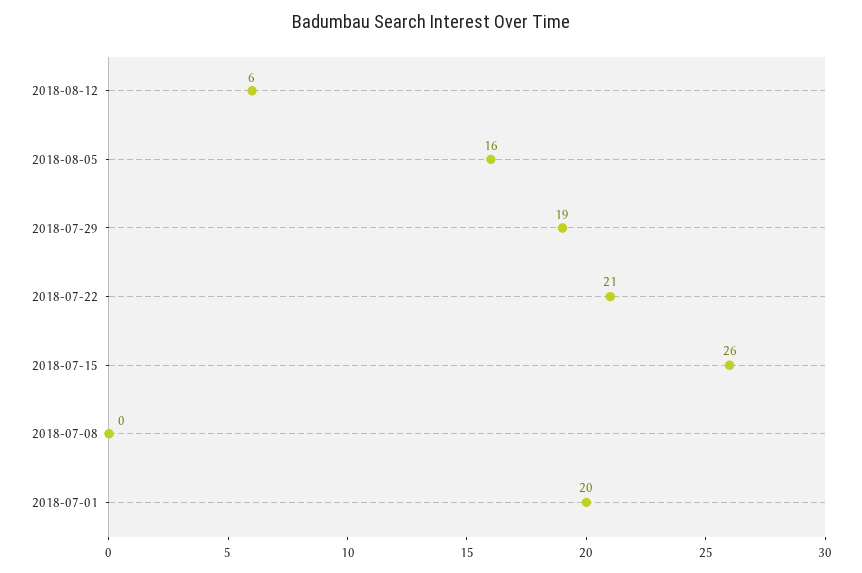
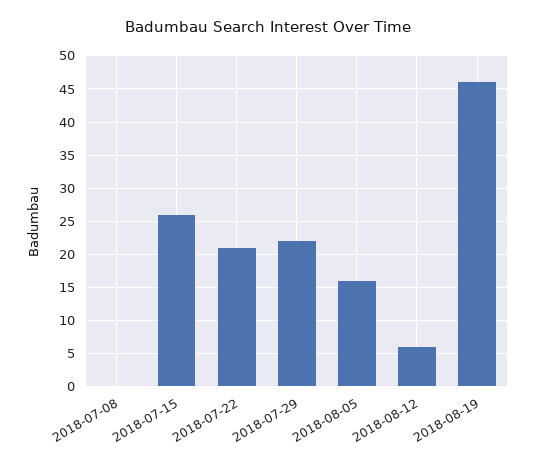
2018-07-29: 19 -> 22
2018-07-01: 20 -> none
2018-08-19: none -> 46

